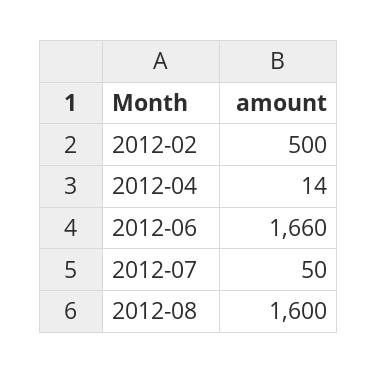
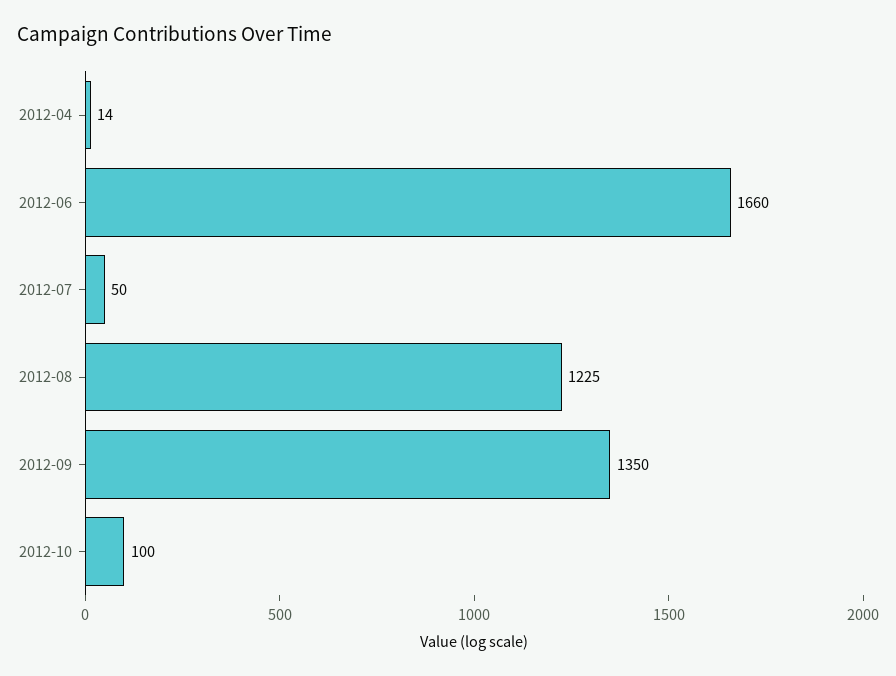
2012-02: 500 -> none
2012-08: 1600 -> 1225
2012-09: none -> 1350
2012-10: none -> 100

